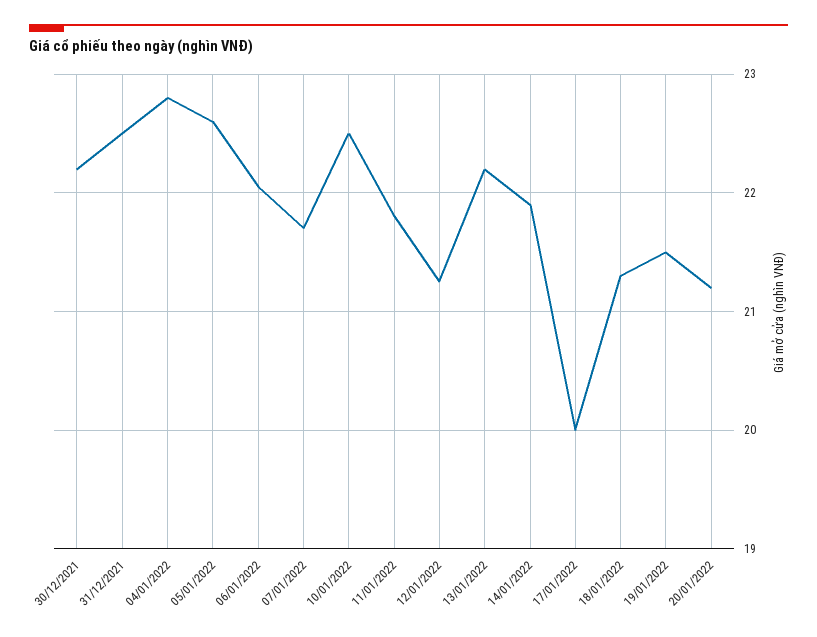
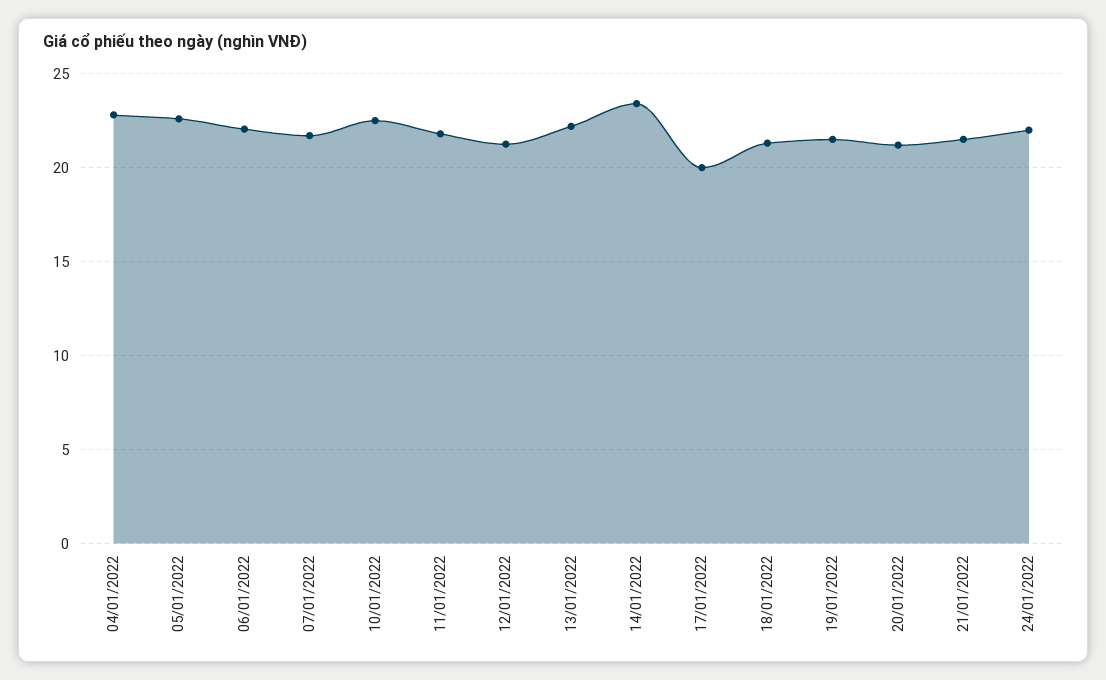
30/12/2021: 22.2 -> none
31/12/2021: 22.5 -> none
14/01/2022: 21.9 -> 23.5
21/01/2022: none -> 21.5
24/01/2022: none -> 22

